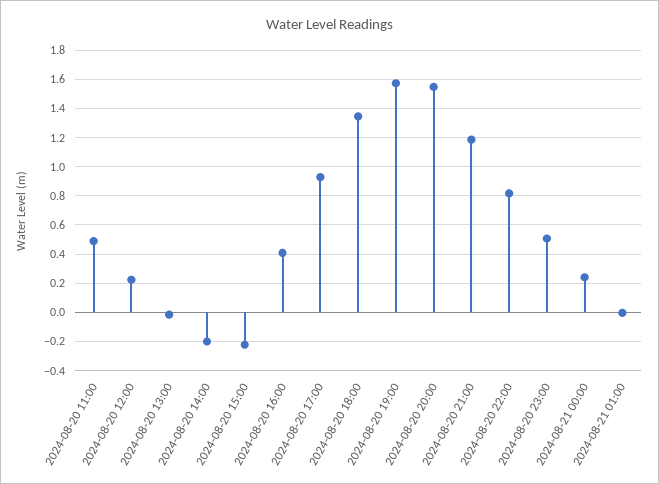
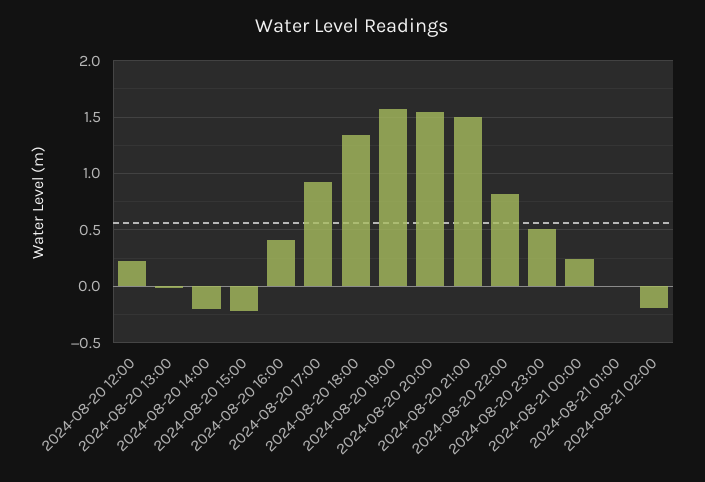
2024-08-20 11:00: 0.5 -> none
2024-08-20 21:00: 1.2 -> 1.5
2024-08-21 02:00: none -> -0.2

